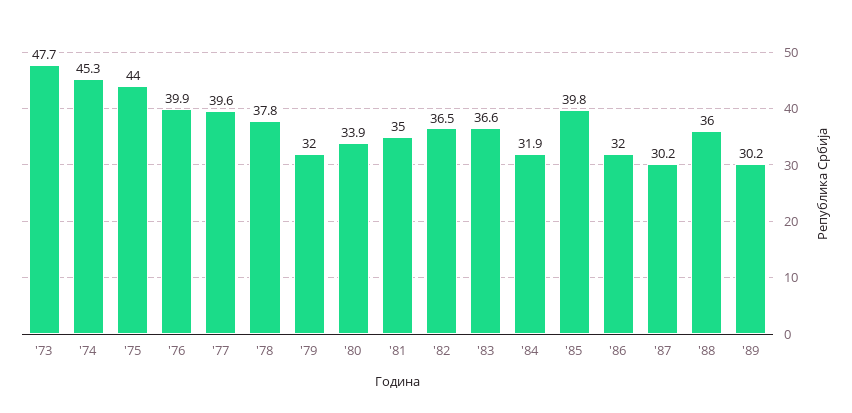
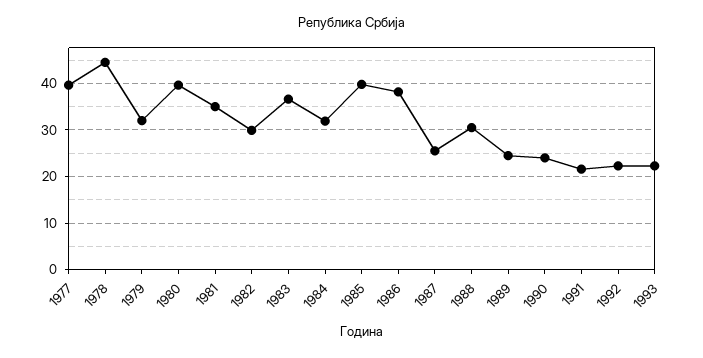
'73: 47.7 -> none
'74: 45.3 -> none
'75: 44 -> none
'76: 39.9 -> none
'78: 37.8 -> 44
'80: 33.9 -> 40
'82: 36.5 -> 30
'86: 32 -> 38
'87: 30.2 -> 26
'88: 36 -> 30
'89: 30.2 -> 24
1990: none -> 24
1991: none -> 22
1992: none -> 22
1993: none -> 22

